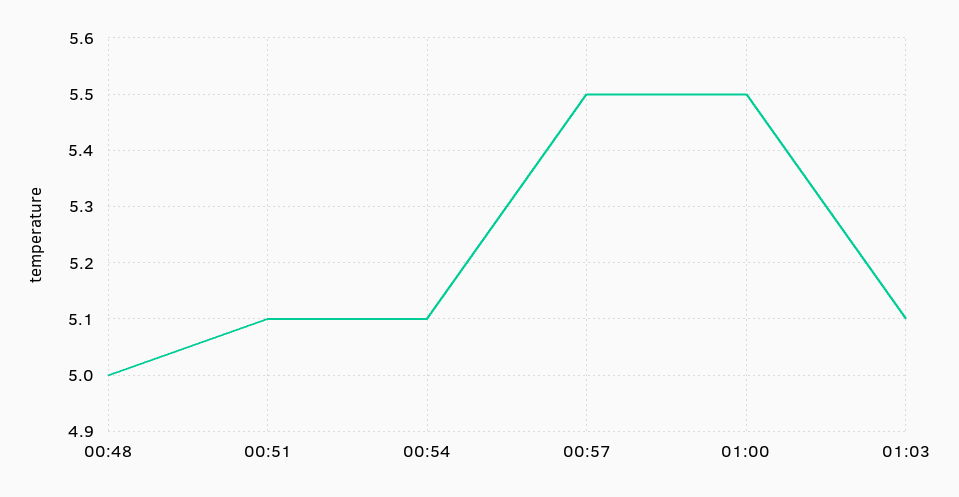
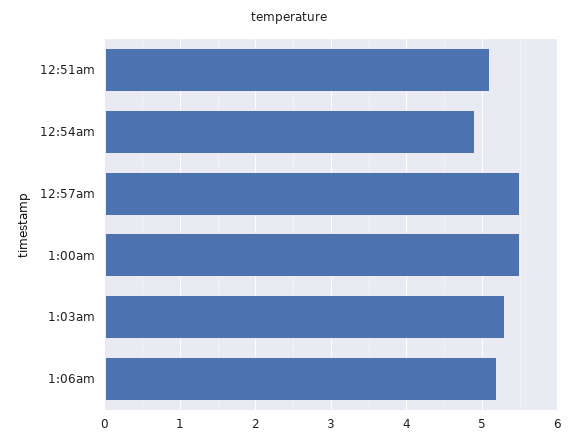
00:48: 5 -> none
00:54: 5.1 -> 4.9
01:03: 5.1 -> 5.3
1:06am: none -> 5.2

